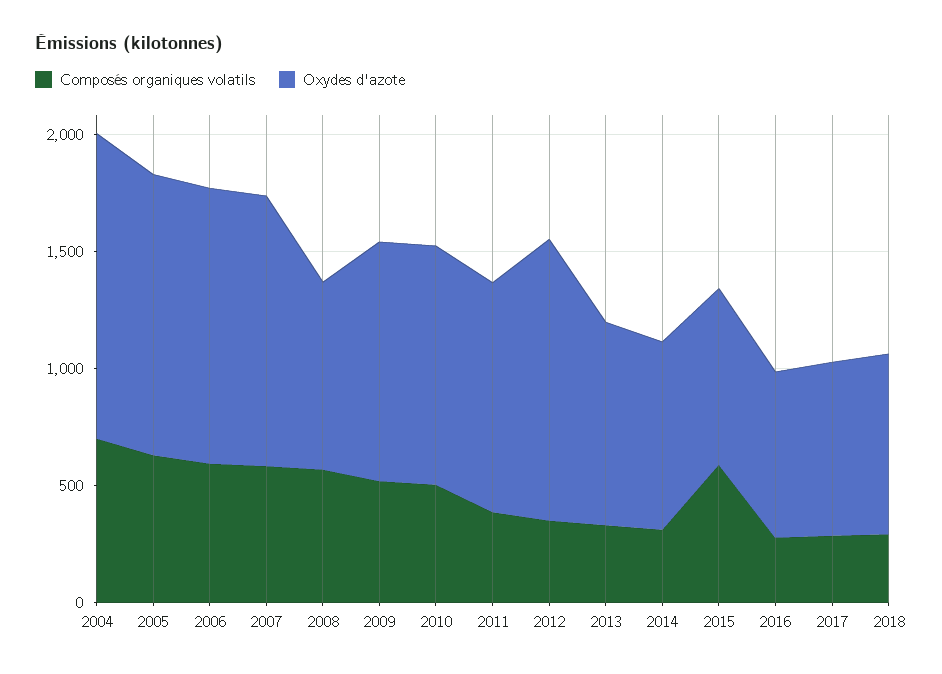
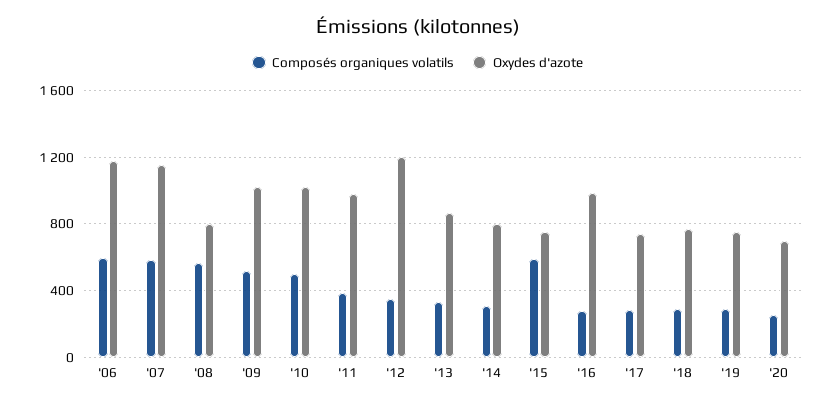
Composés organiques volatils, 2004: 700 -> none
Oxydes d'azote, 2004: 1300 -> none
Composés organiques volatils, 2005: 600 -> none
Oxydes d'azote, 2005: 1200 -> none
Oxydes d'azote, 2016: 700 -> 1000
Composés organiques volatils, '19: none -> 300
Oxydes d'azote, '19: none -> 750
Composés organiques volatils, '20: none -> 250
Oxydes d'azote, '20: none -> 700

